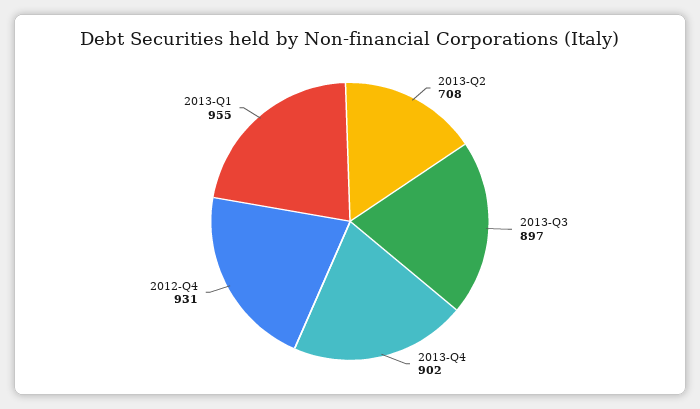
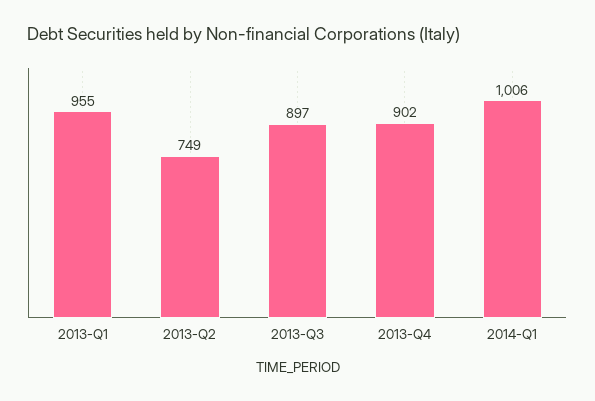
2013-Q2: 708 -> 749
2012-Q4: 931 -> none
2014-Q1: none -> 1006

